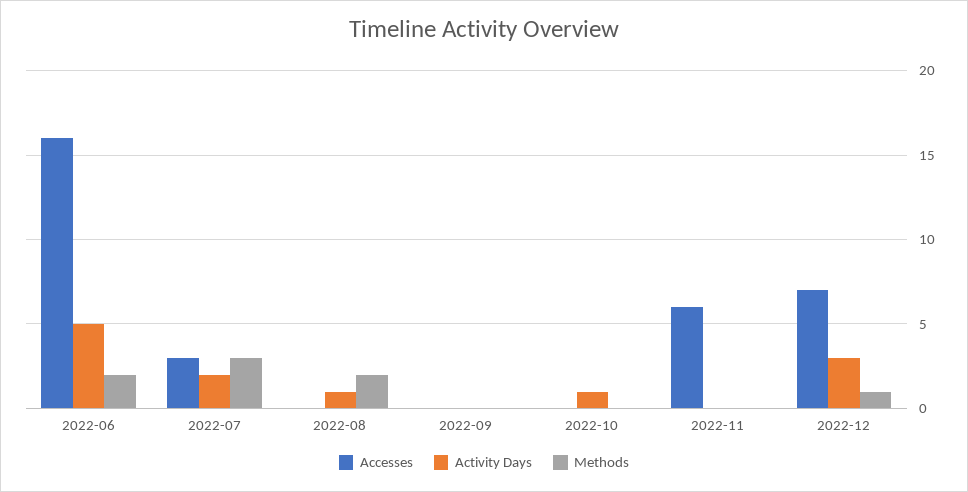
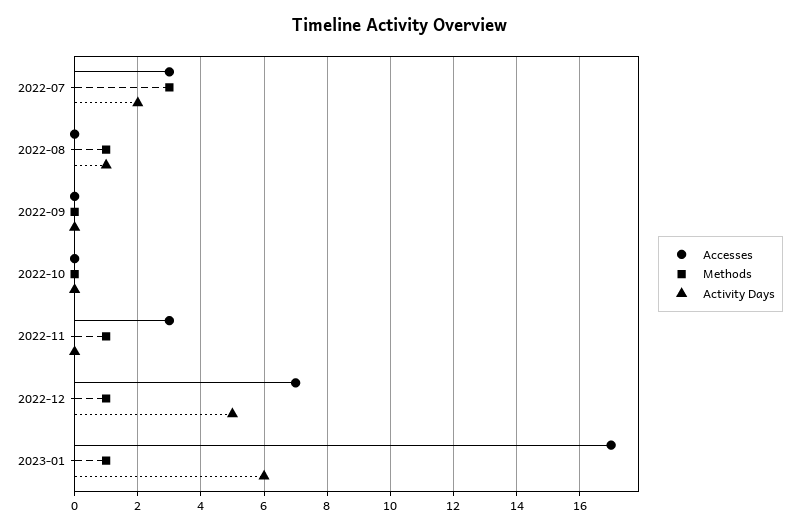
Accesses, 2022-06: 16 -> none
Activity Days, 2022-06: 5 -> none
Methods, 2022-06: 2 -> none
Methods, 2022-08: 2 -> 1
Activity Days, 2022-10: 1 -> 0
Accesses, 2022-11: 6 -> 3
Methods, 2022-11: 0 -> 1
Activity Days, 2022-12: 3 -> 5
Accesses, 2023-01: none -> 17
Methods, 2023-01: none -> 1
Activity Days, 2023-01: none -> 6

